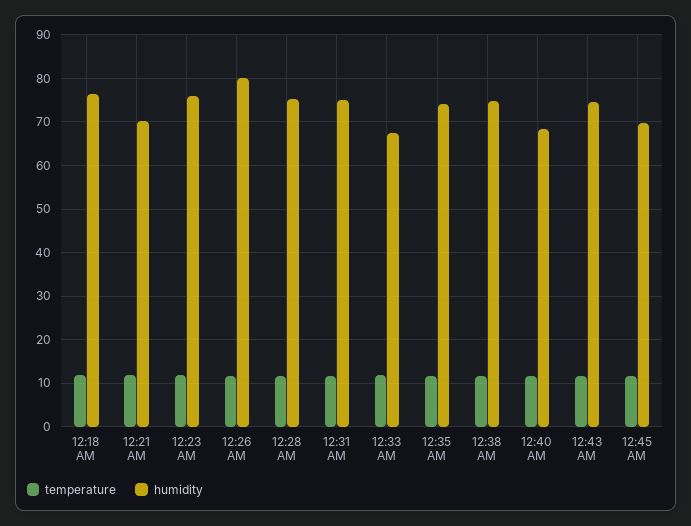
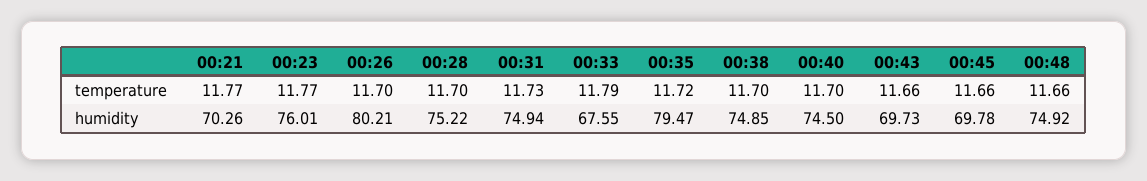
temperature, 12:18 AM: 12 -> none
humidity, 12:18 AM: 76 -> none
humidity, 12:35 AM: 74 -> 79.47
humidity, 12:40 AM: 68 -> 74.5
humidity, 12:43 AM: 74 -> 69.73
temperature, 00:48: none -> 11.66
humidity, 00:48: none -> 74.92

